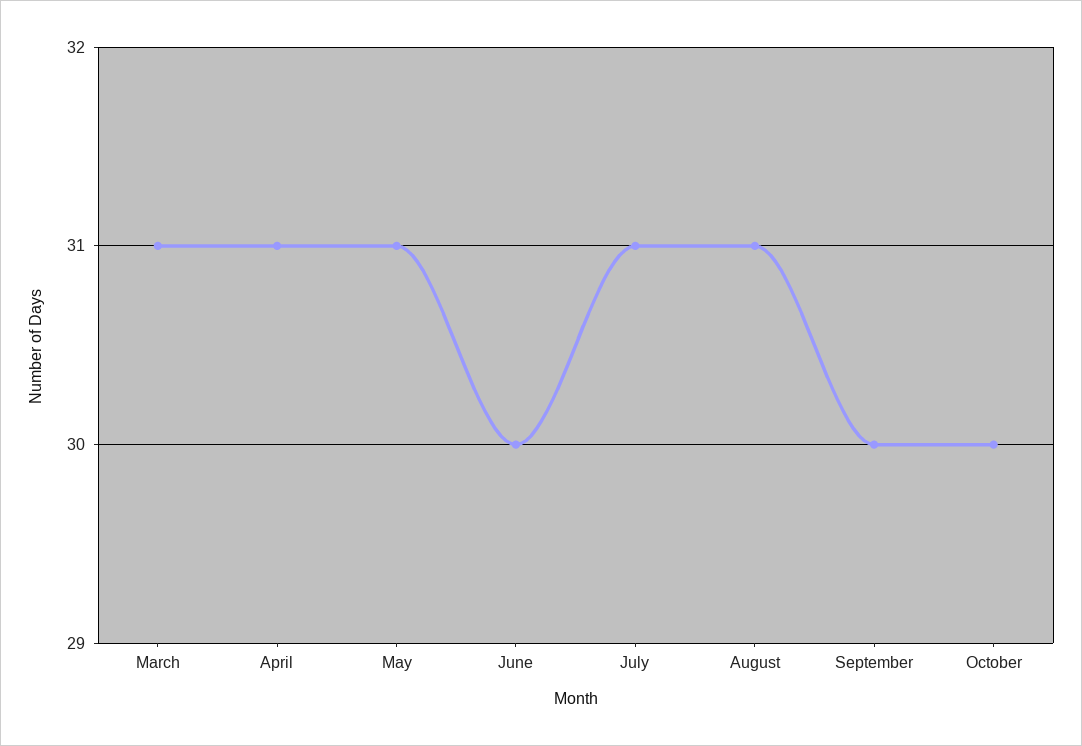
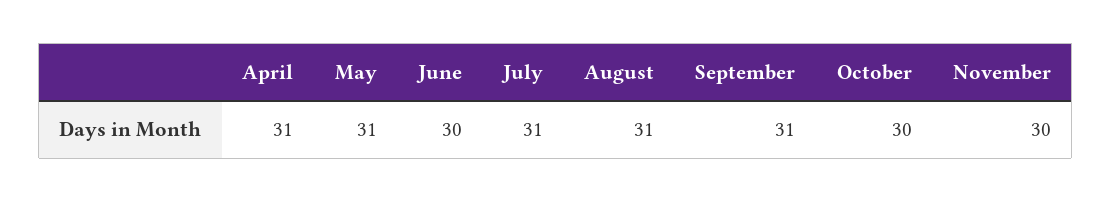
March: 31 -> none
September: 30 -> 31
November: none -> 30

